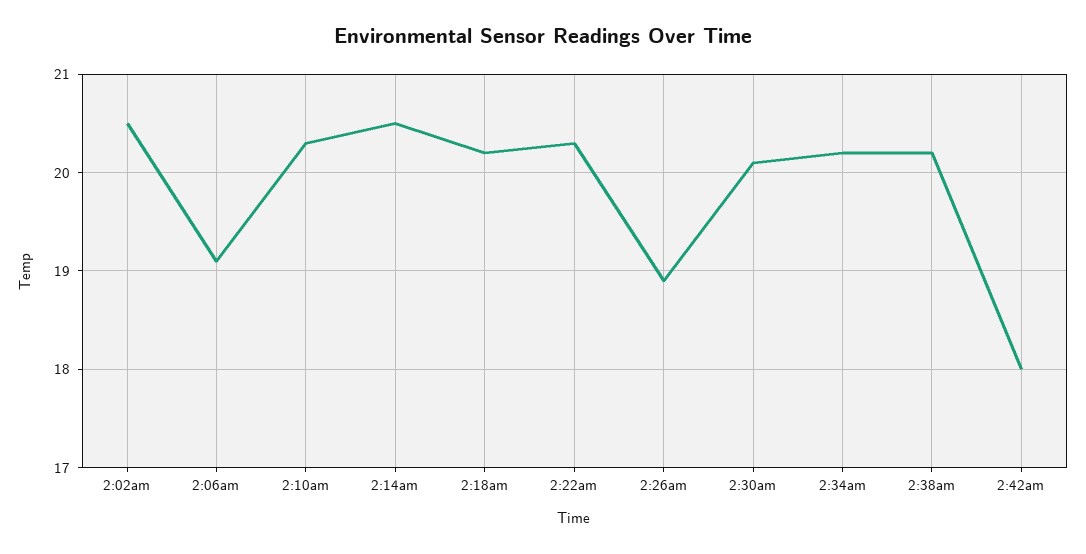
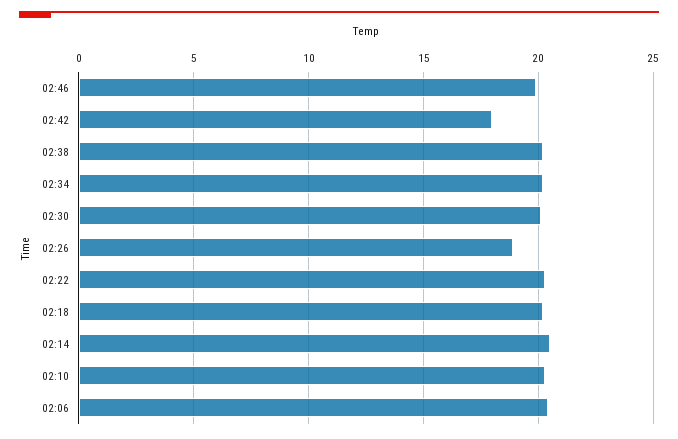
2:02am: 20.5 -> none
2:06am: 19.1 -> 20.5
02:46: none -> 20

